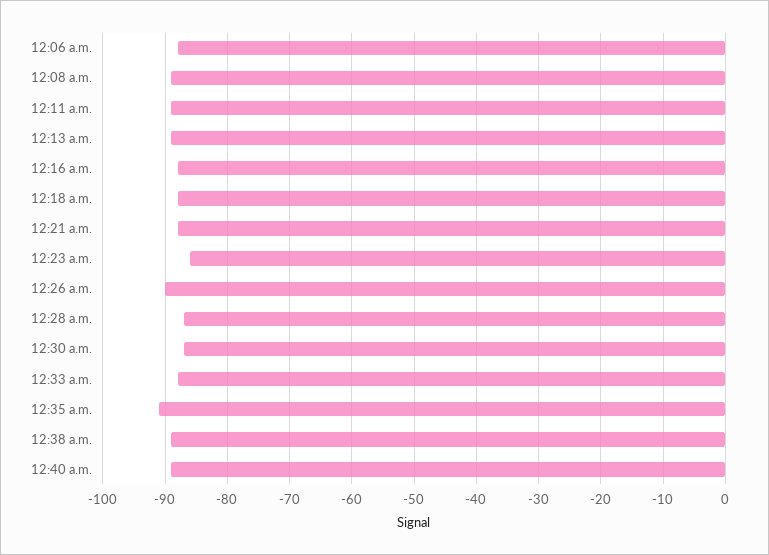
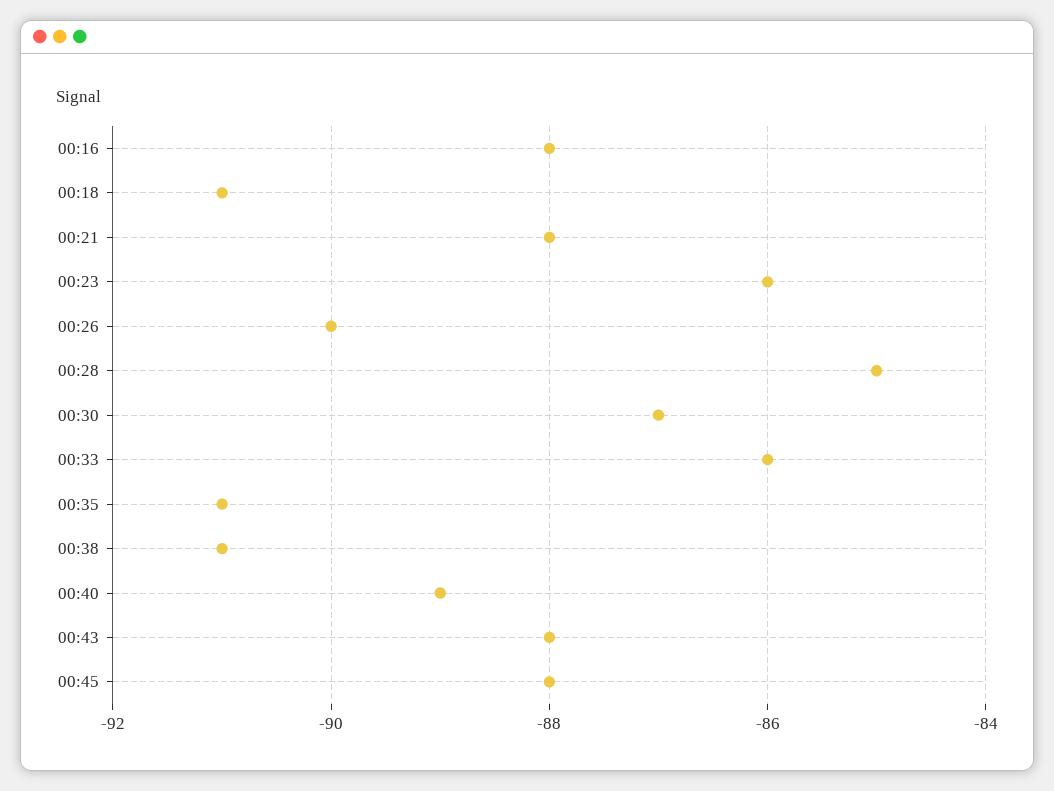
12:06 a.m.: -88 -> none
12:08 a.m.: -89 -> none
12:11 a.m.: -89 -> none
12:13 a.m.: -89 -> none
12:18 a.m.: -88 -> -91
12:28 a.m.: -87 -> -85
12:33 a.m.: -88 -> -86
12:38 a.m.: -89 -> -91
00:43: none -> -88
00:45: none -> -88

